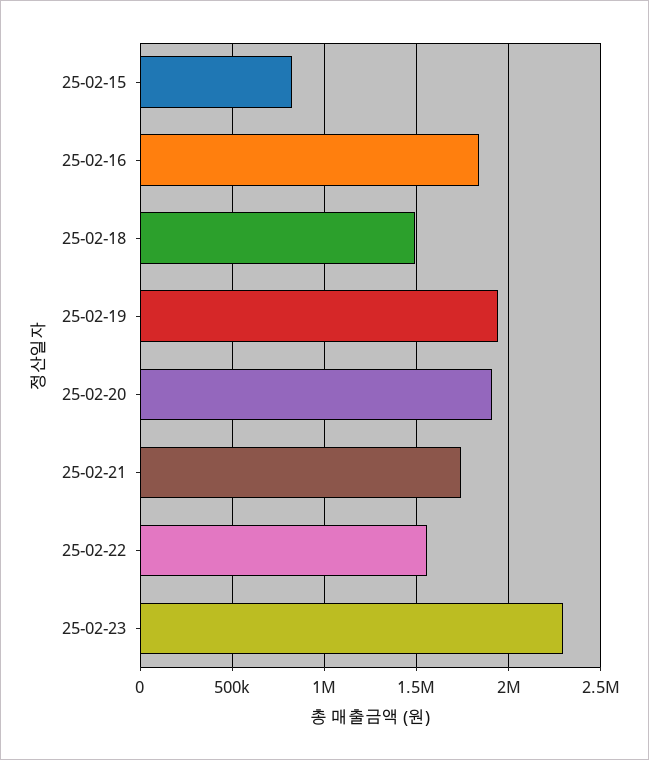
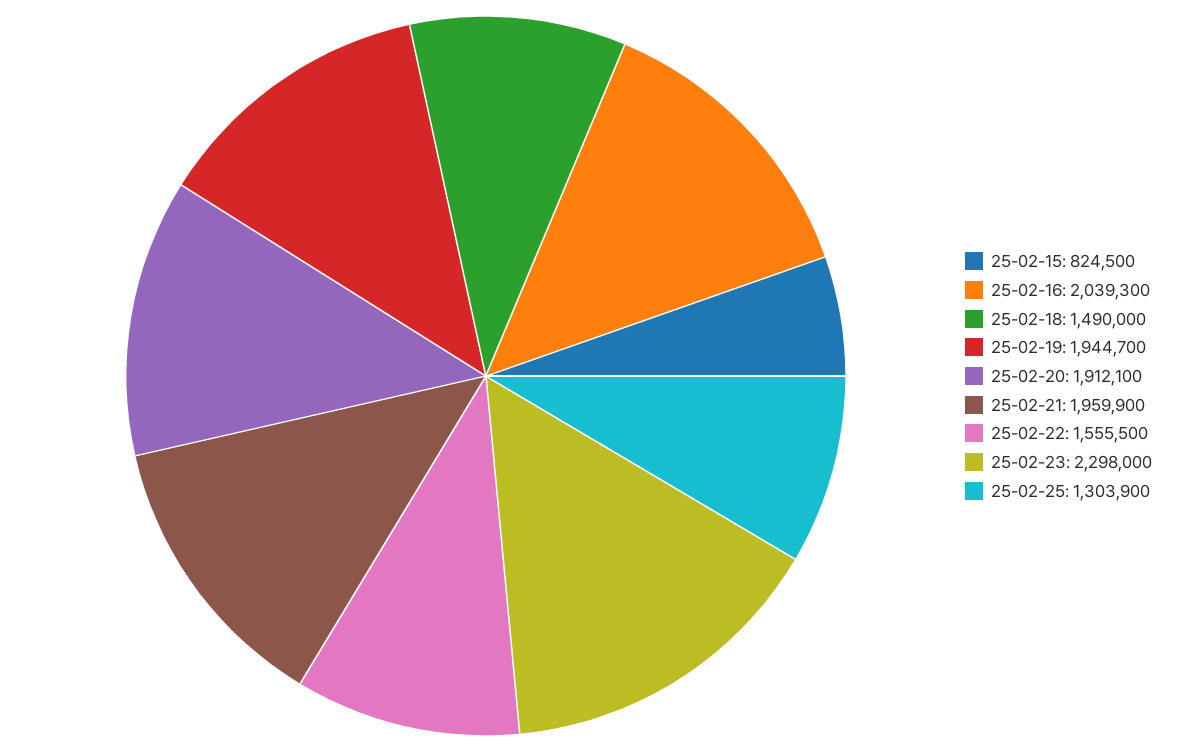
25-02-16: 1850000 -> 2039300
25-02-21: 1750000 -> 1959900
25-02-25: none -> 1303900

